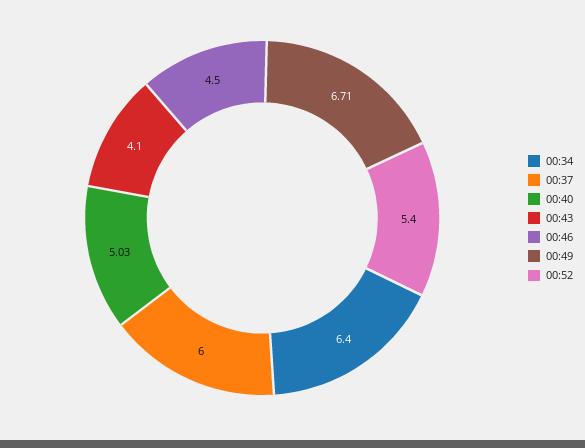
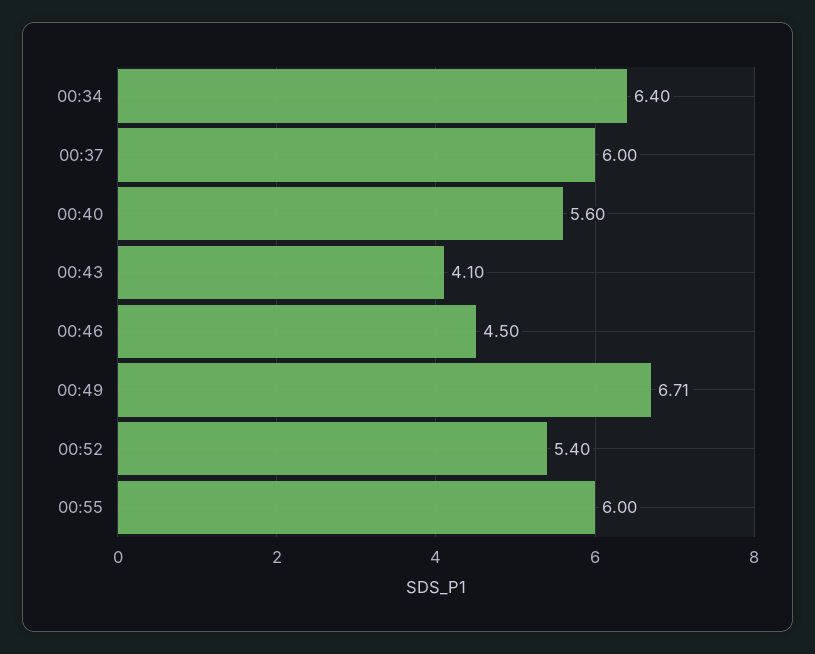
00:40: 5.03 -> 5.6
00:55: none -> 6

